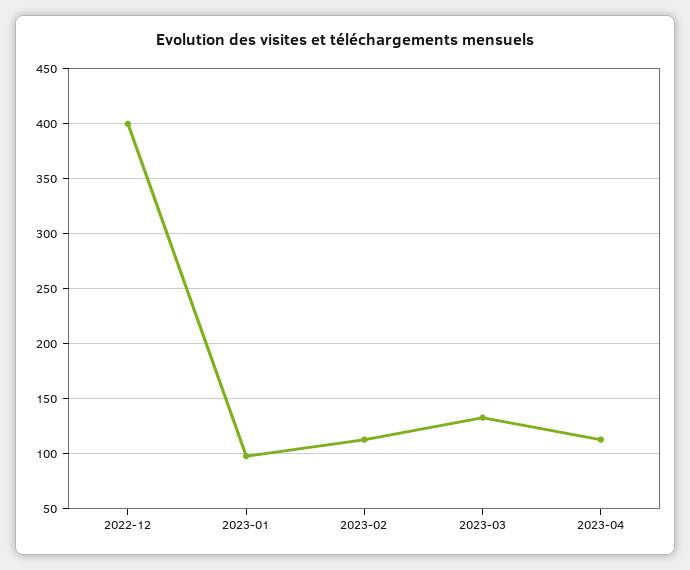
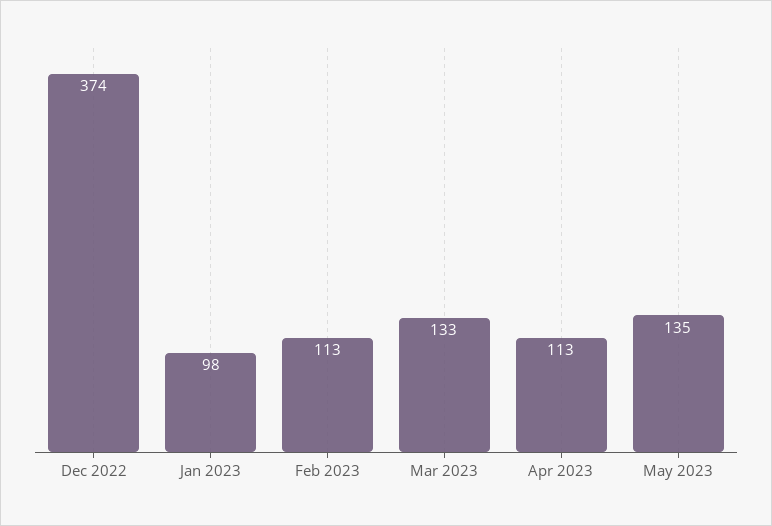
2022-12: 400 -> 374
May 2023: none -> 135

